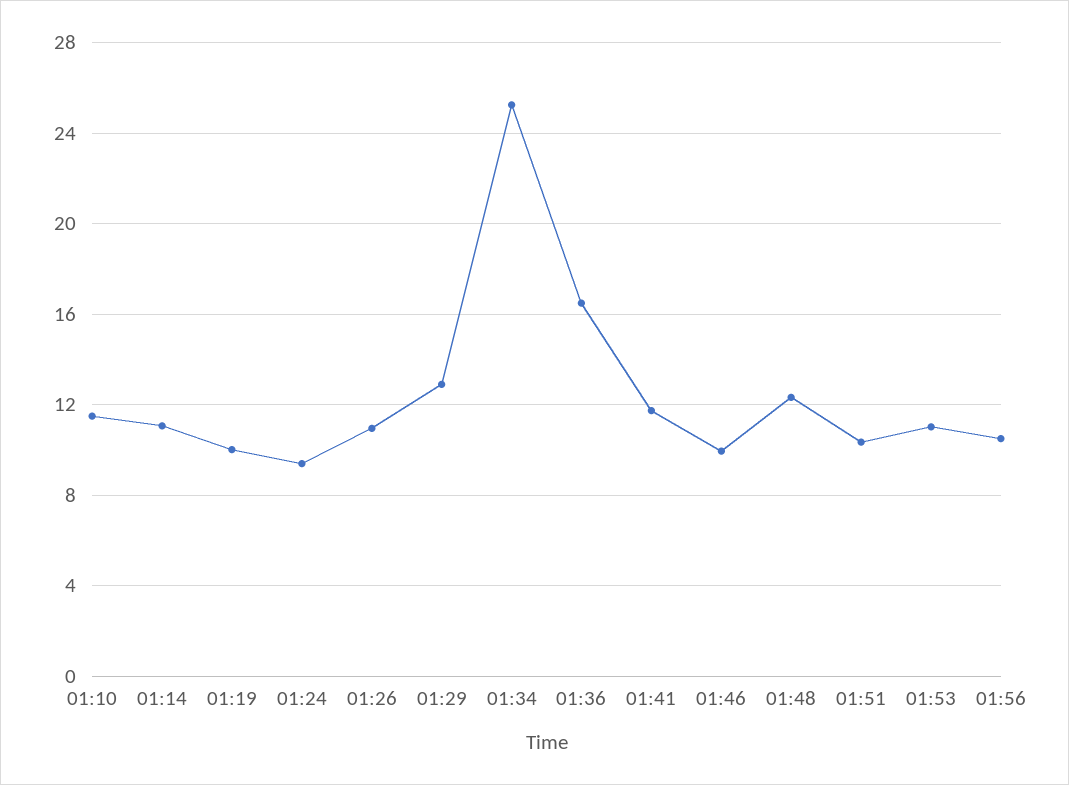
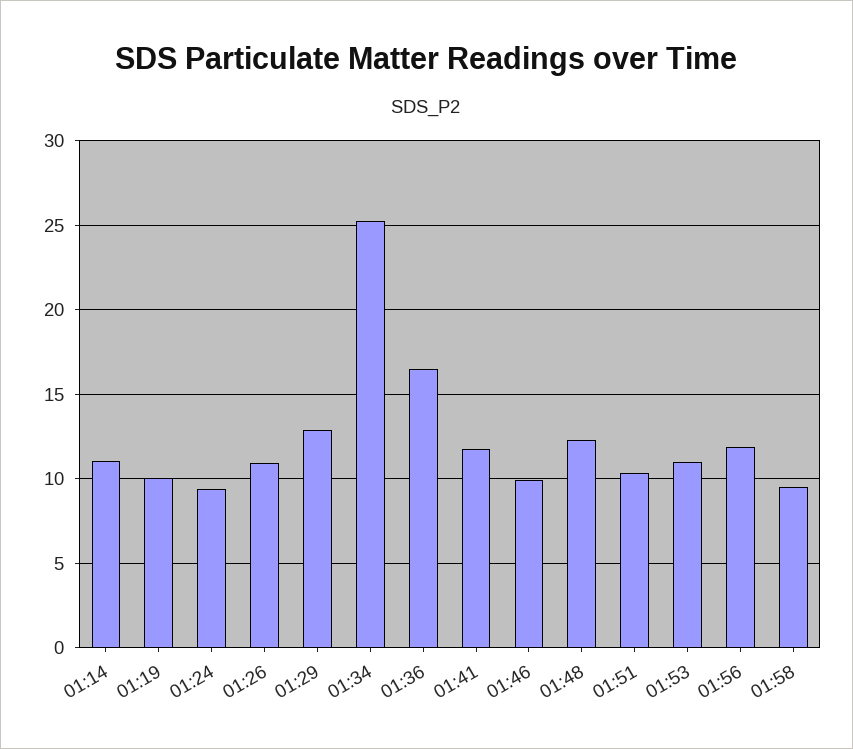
01:10: 11.5 -> none
01:56: 10.5 -> 12
01:58: none -> 9.5

